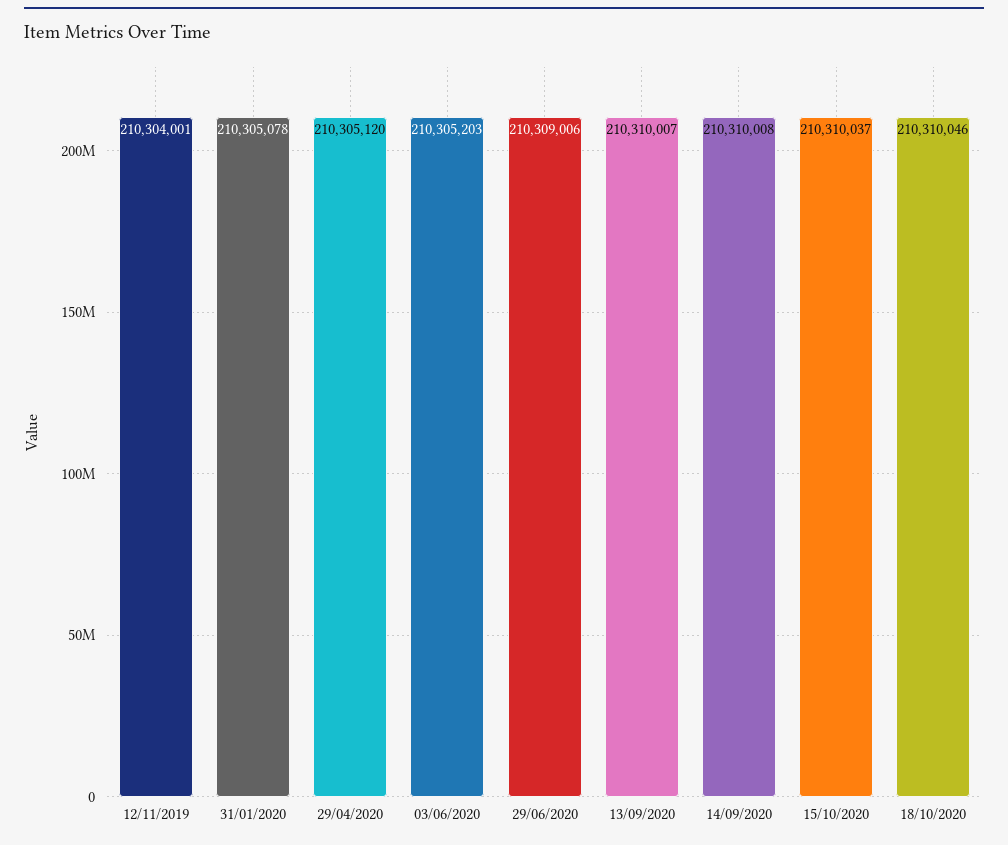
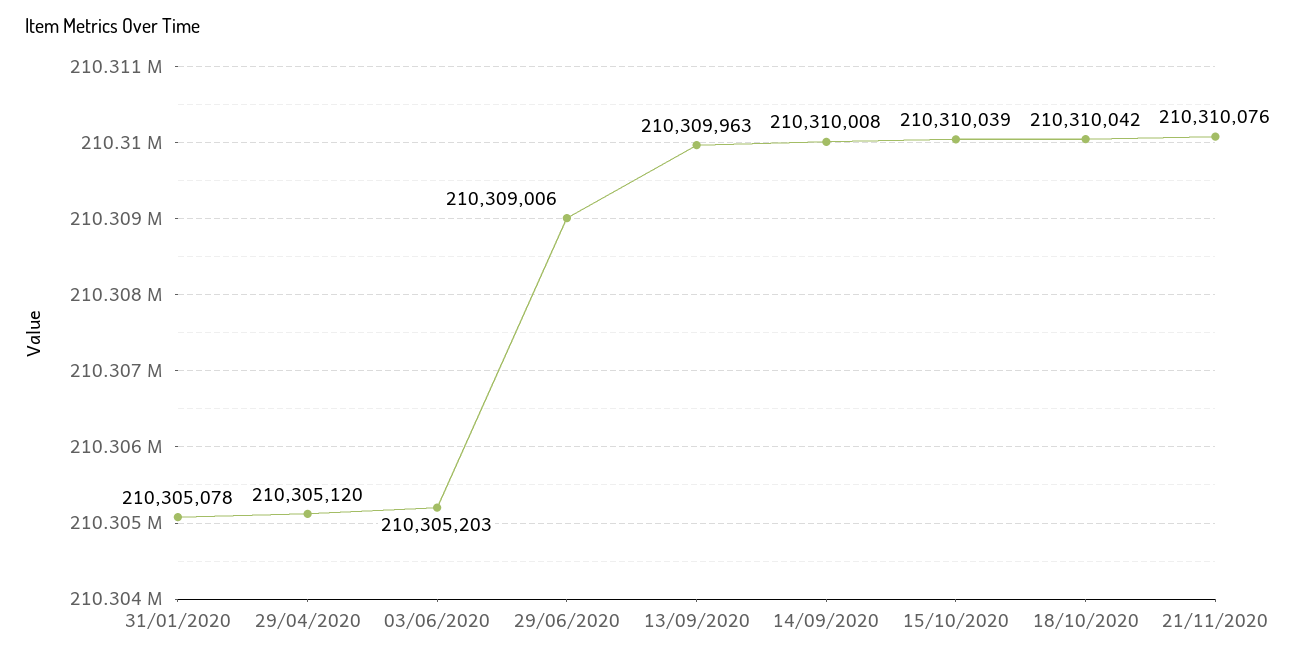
12/11/2019: 210304001 -> none
13/09/2020: 210310007 -> 210309963
15/10/2020: 210310037 -> 210310039
18/10/2020: 210310046 -> 210310042
21/11/2020: none -> 210310076

